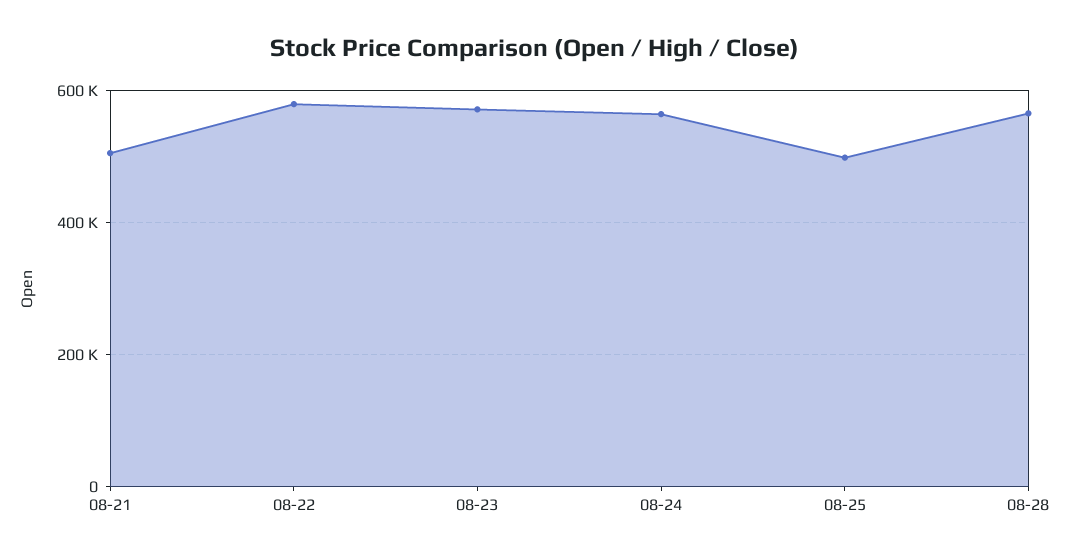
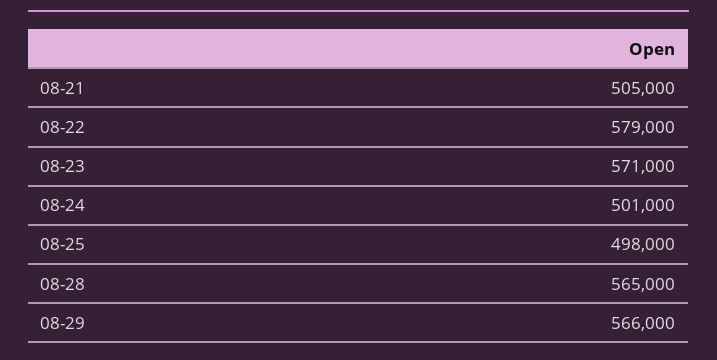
08-24: 560000 -> 501000
08-29: none -> 566000

